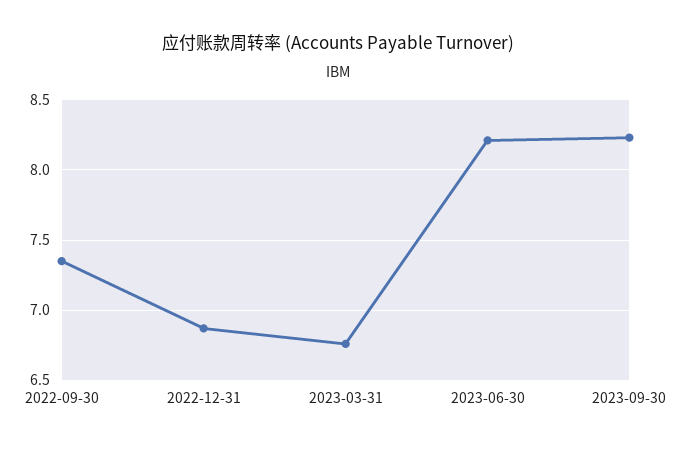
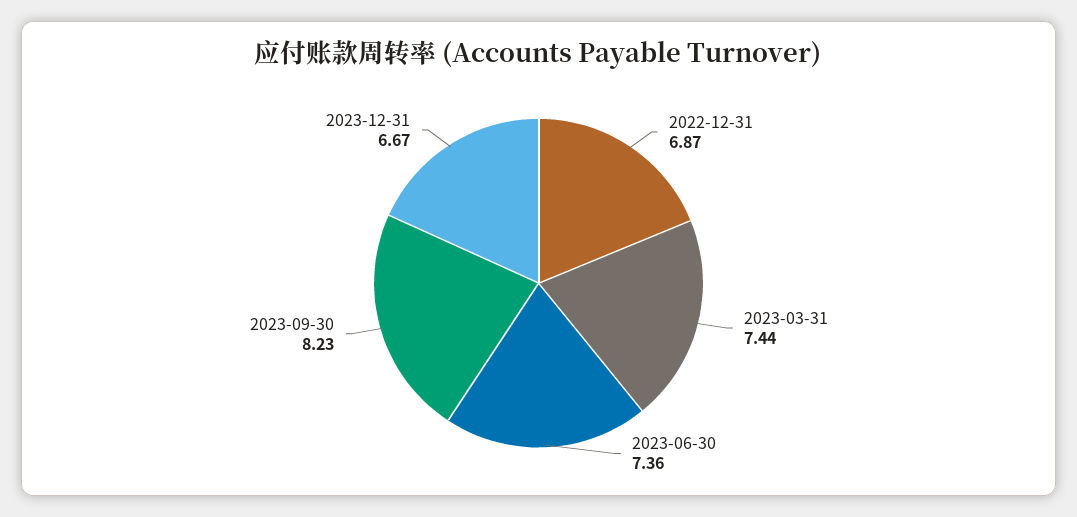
2022-09-30: 7.35 -> none
2023-03-31: 6.75 -> 7.44
2023-06-30: 8.2 -> 7.36
2023-12-31: none -> 6.67

